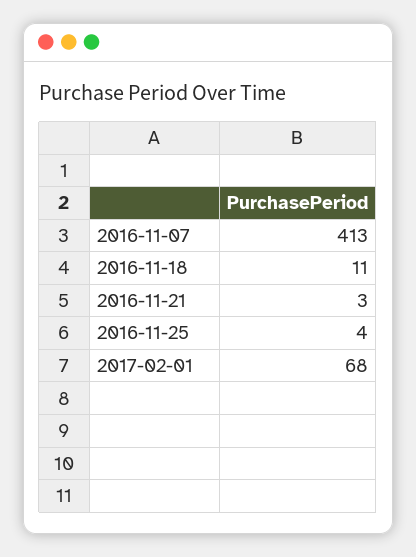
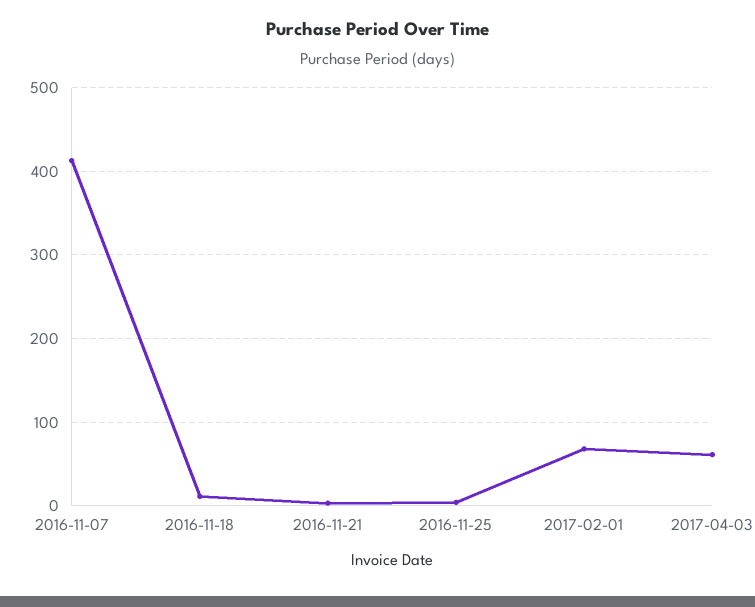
2017-04-03: none -> 60

